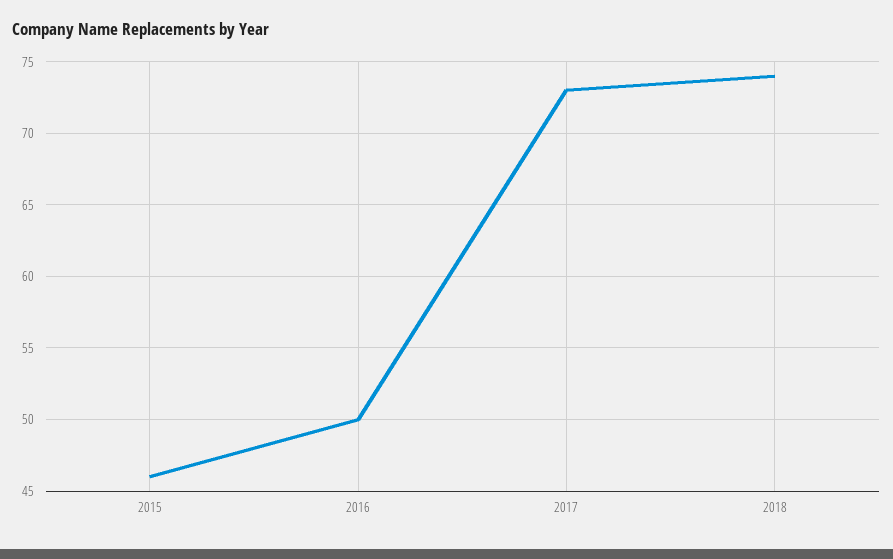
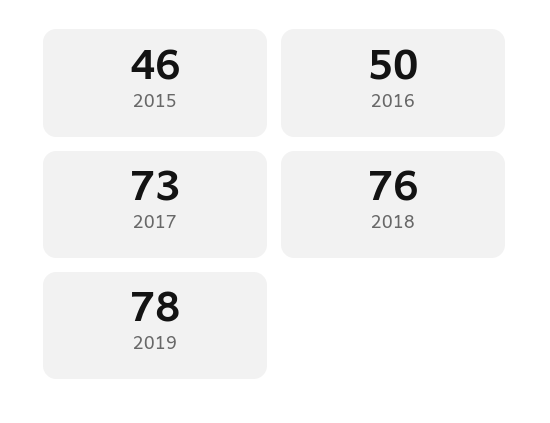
2018: 74 -> 76
2019: none -> 78

